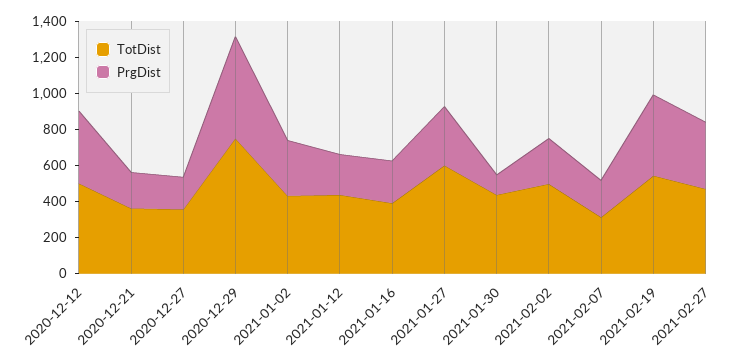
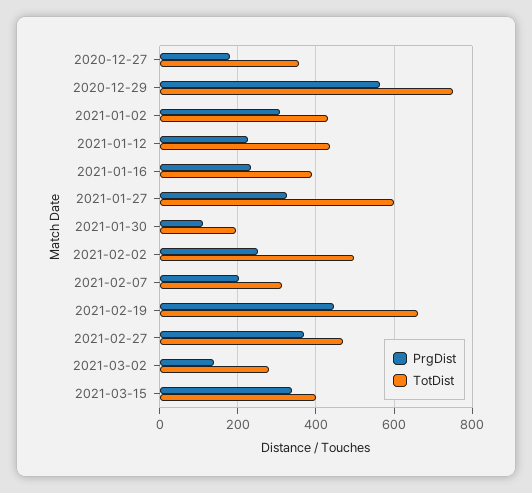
TotDist, 2020-12-12: 500 -> none
PrgDist, 2020-12-12: 400 -> none
TotDist, 2020-12-21: 350 -> none
PrgDist, 2020-12-21: 200 -> none
TotDist, 2021-01-30: 450 -> 200
TotDist, 2021-02-19: 550 -> 660
PrgDist, 2021-03-02: none -> 140
TotDist, 2021-03-02: none -> 280
PrgDist, 2021-03-15: none -> 340
TotDist, 2021-03-15: none -> 400

